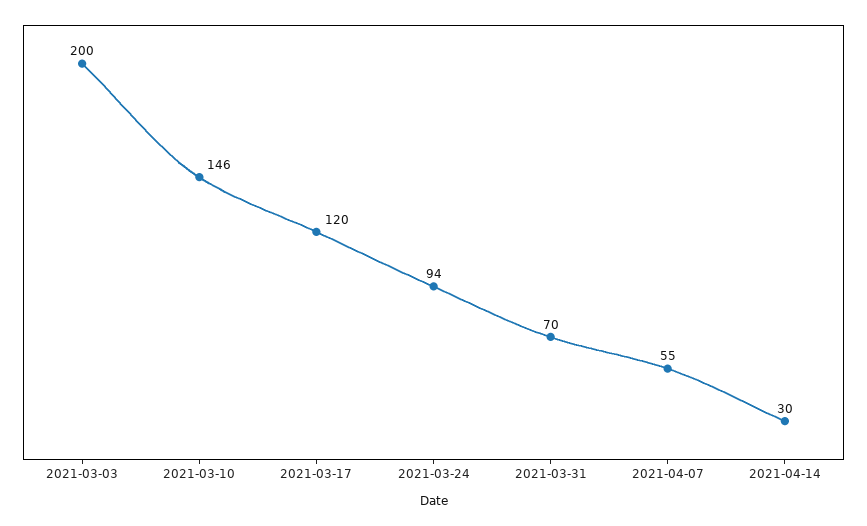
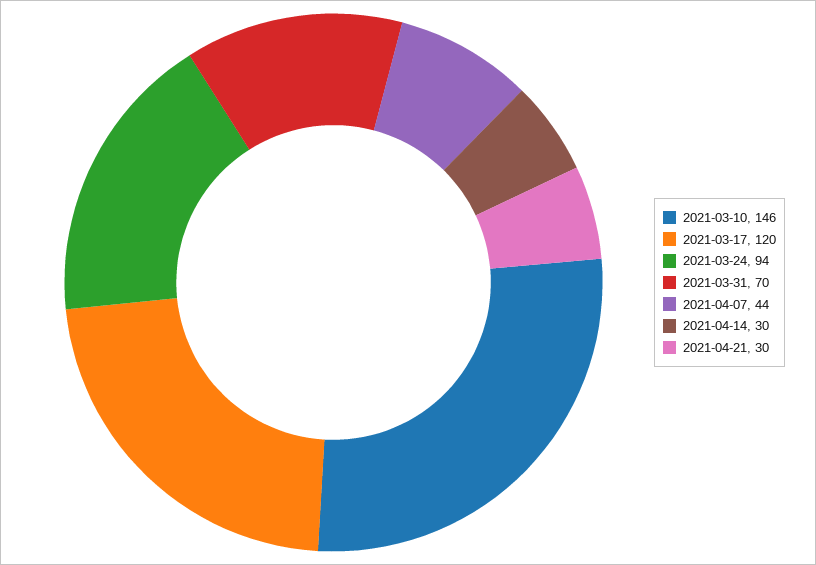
2021-03-03: 200 -> none
2021-04-07: 55 -> 44
2021-04-21: none -> 30

